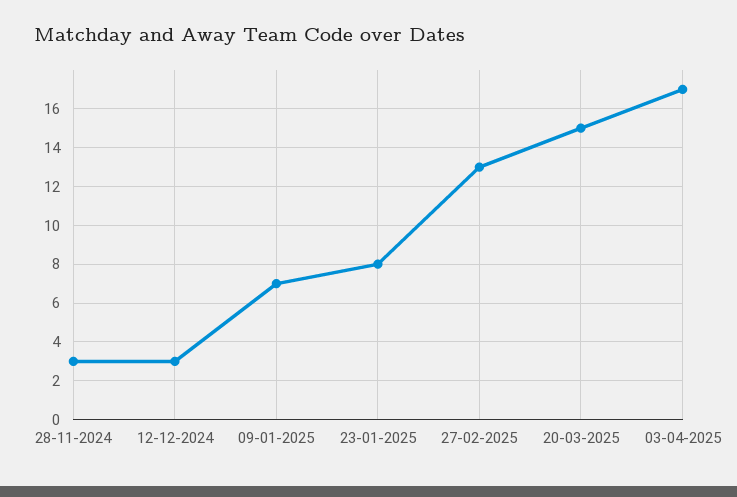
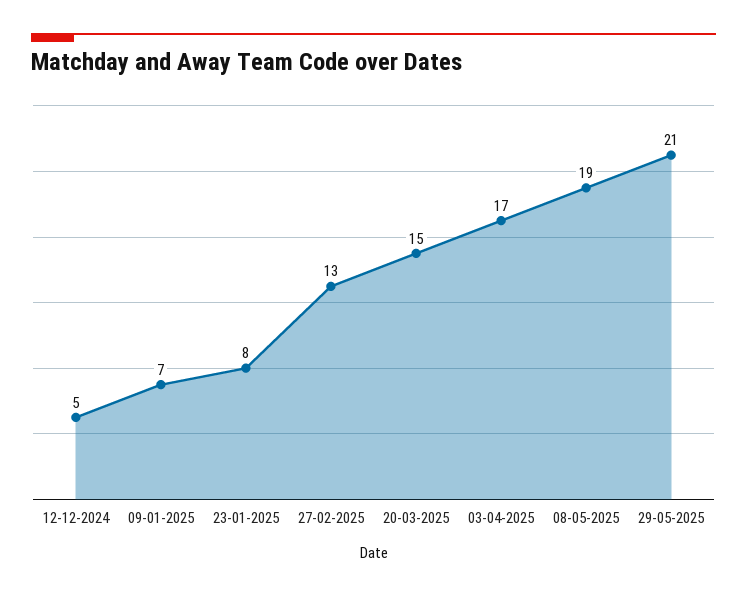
28-11-2024: 3 -> none
12-12-2024: 3 -> 5
08-05-2025: none -> 19
29-05-2025: none -> 21

